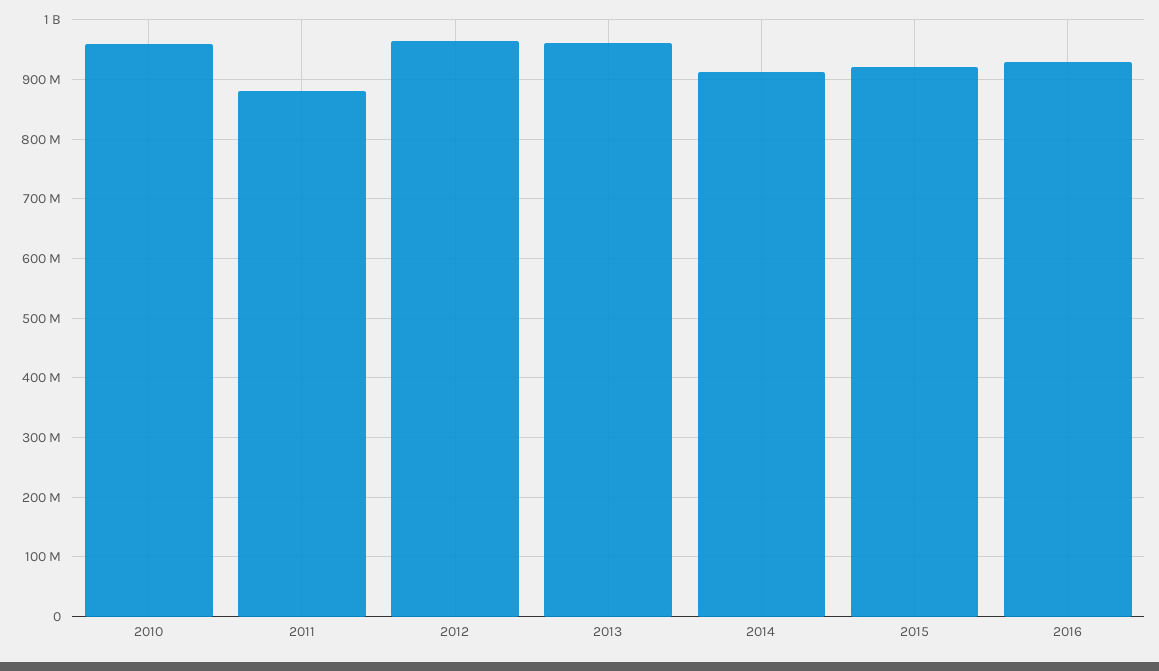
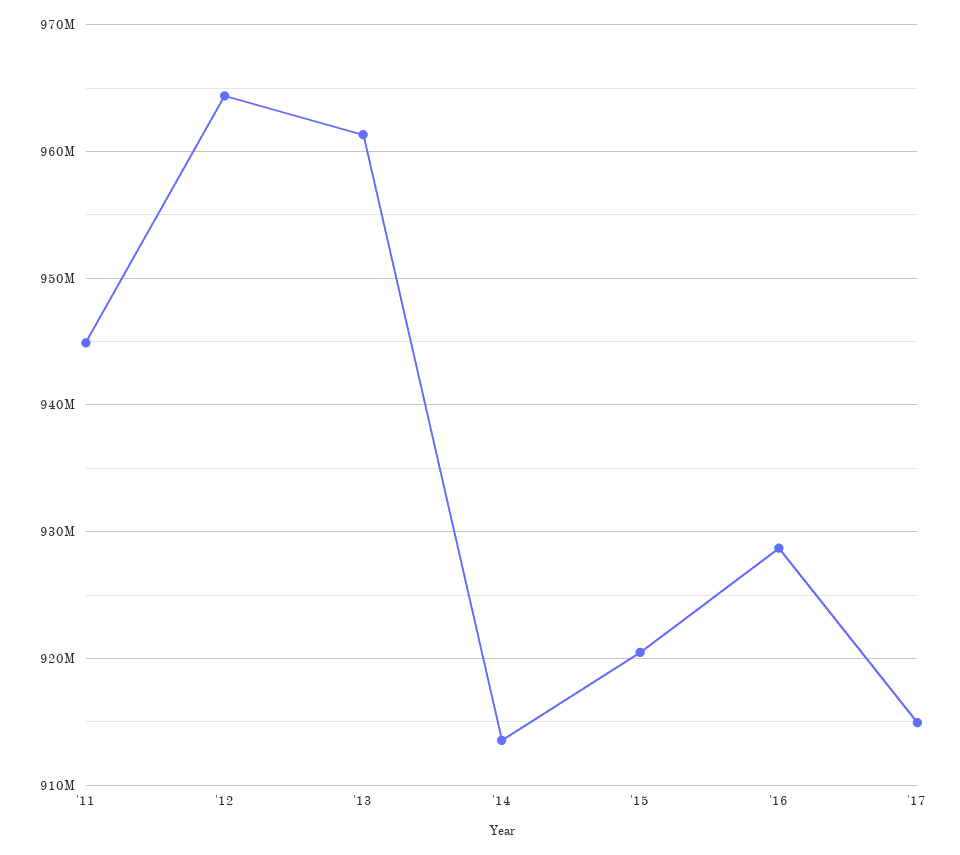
2010: 960000000 -> none
2011: 880000000 -> 945000000
'17: none -> 915000000

